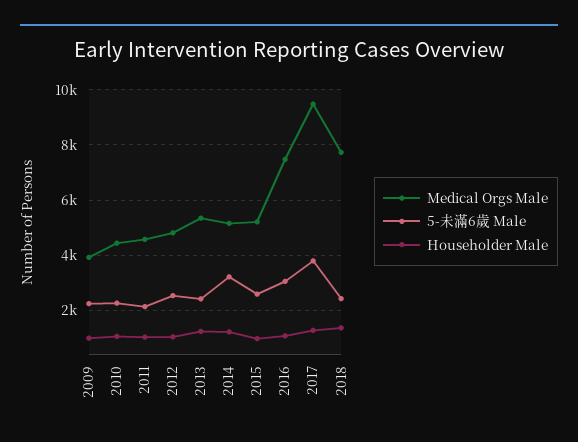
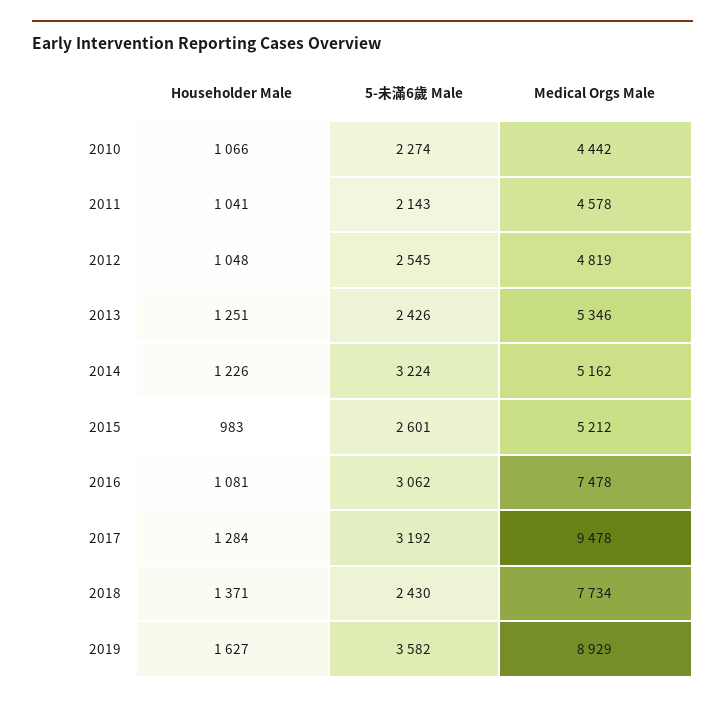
Medical Orgs Male, 2009: 4000 -> none
5-未滿6歲 Male, 2009: 2250 -> none
Householder Male, 2009: 1000 -> none
5-未滿6歲 Male, 2017: 3750 -> 3192
Householder Male, 2019: none -> 1627
5-未滿6歲 Male, 2019: none -> 3582
Medical Orgs Male, 2019: none -> 8929

